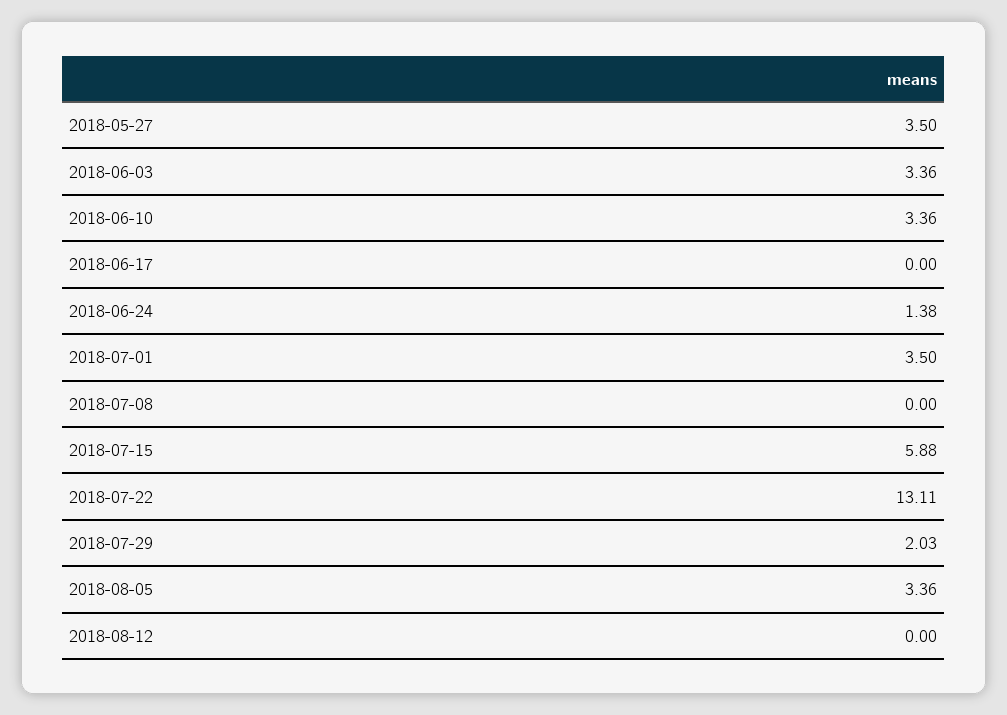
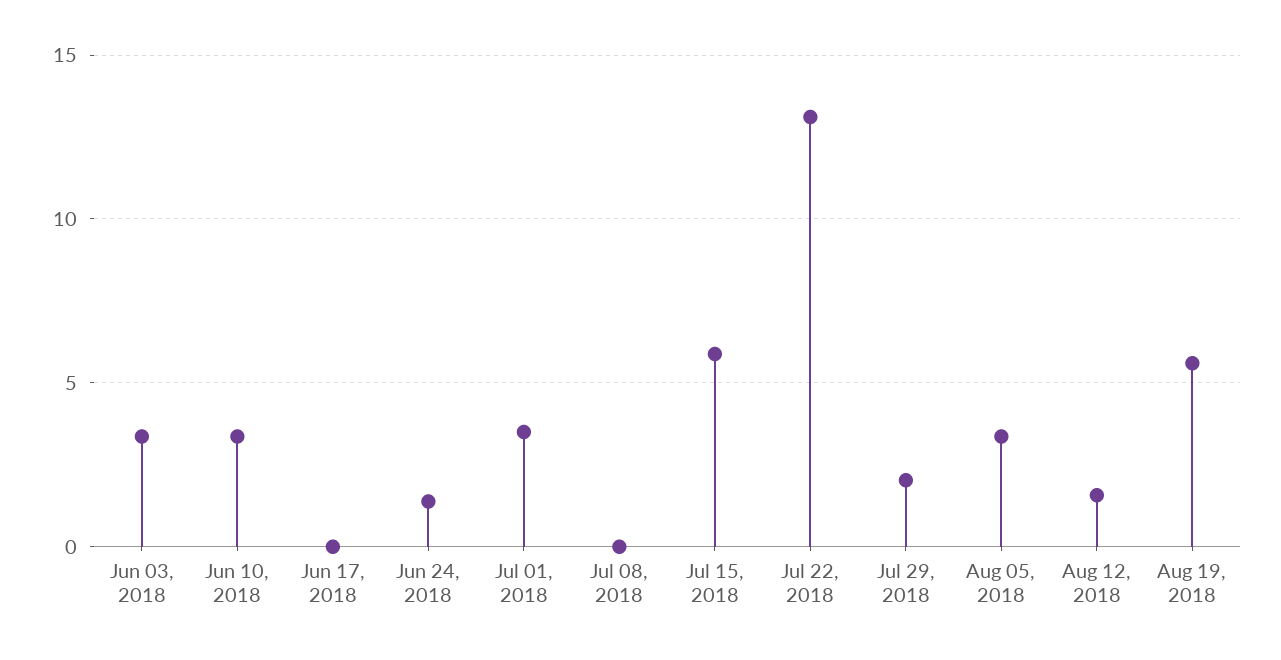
2018-05-27: 3.5 -> none
2018-08-12: 0 -> 1.5
Aug 19, 2018: none -> 5.5

